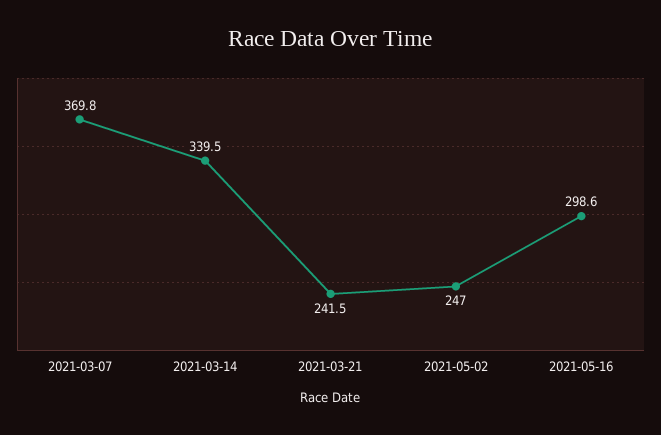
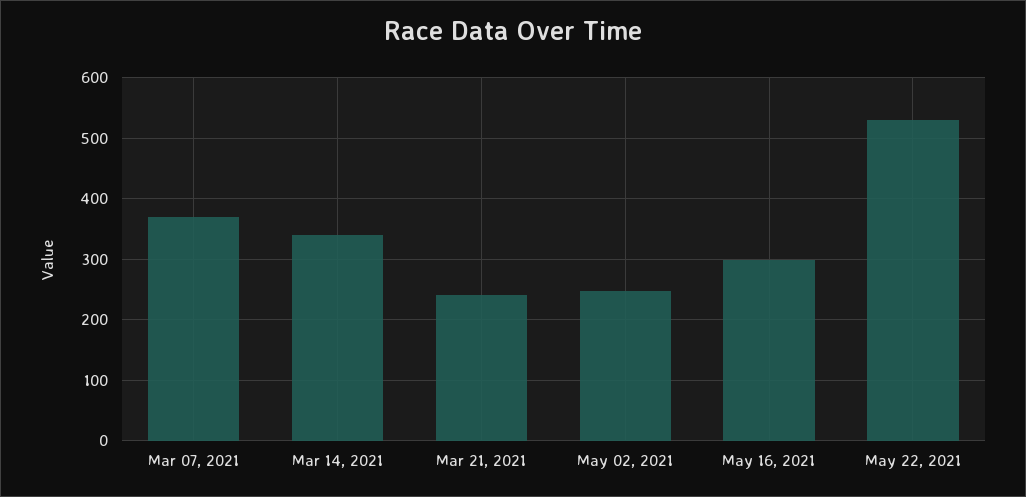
May 22, 2021: none -> 530

